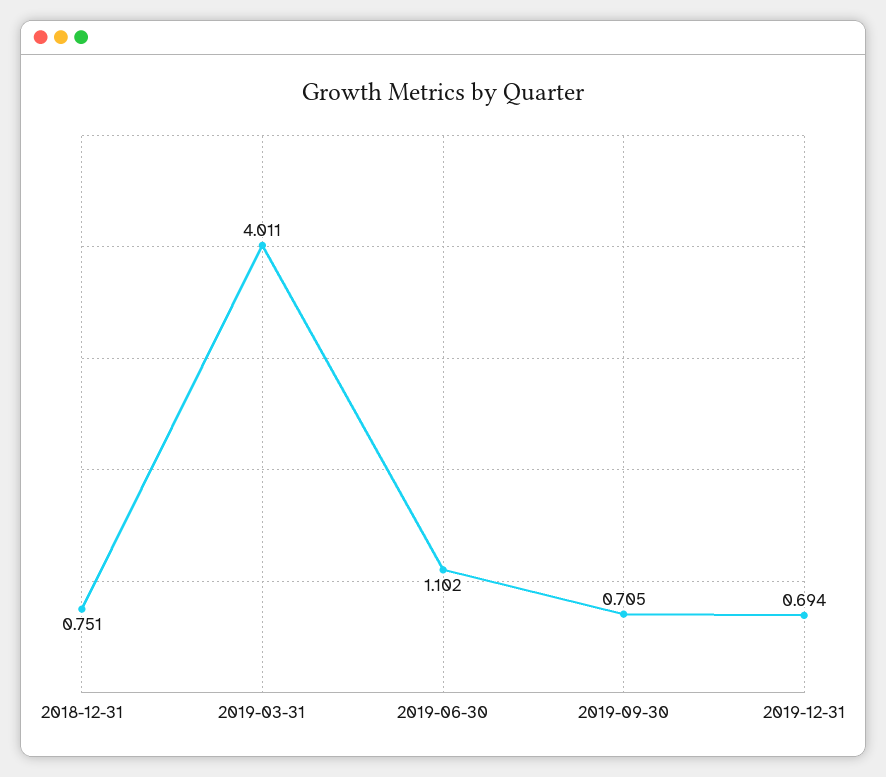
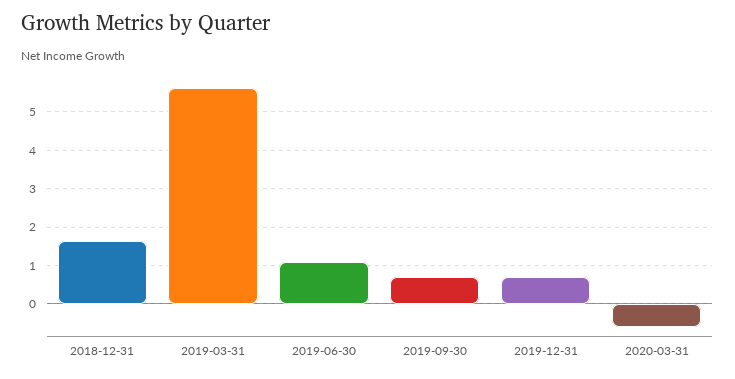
2018-12-31: 0.751 -> 1.6
2019-03-31: 4.011 -> 5.6
2020-03-31: none -> -0.6

